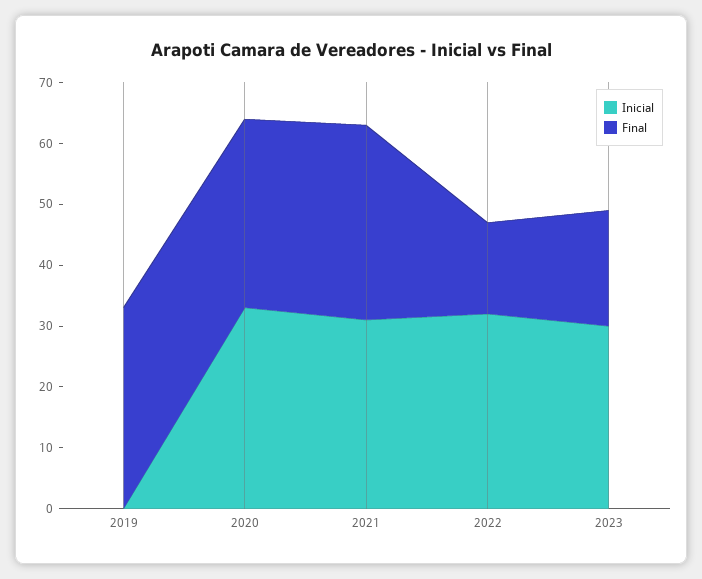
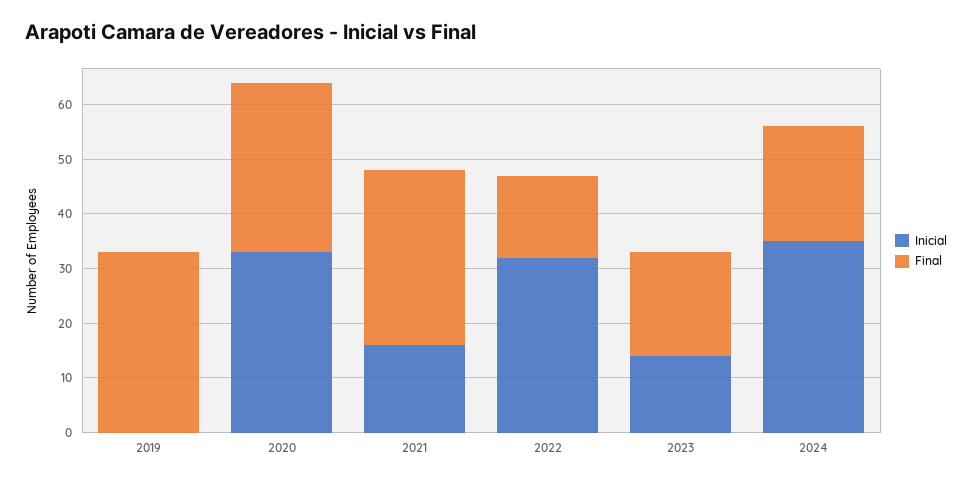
Inicial, 2021: 30 -> 15
Inicial, 2023: 30 -> 15
Inicial, 2024: none -> 35
Final, 2024: none -> 20

